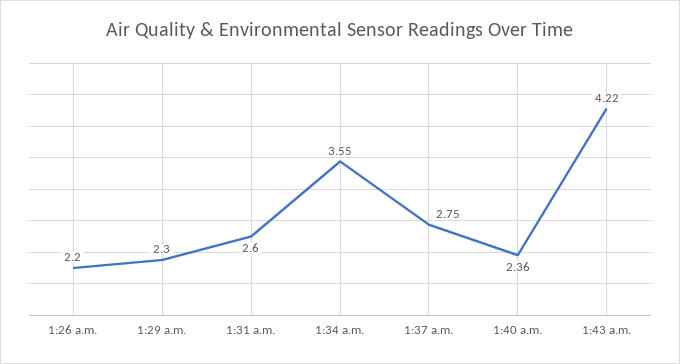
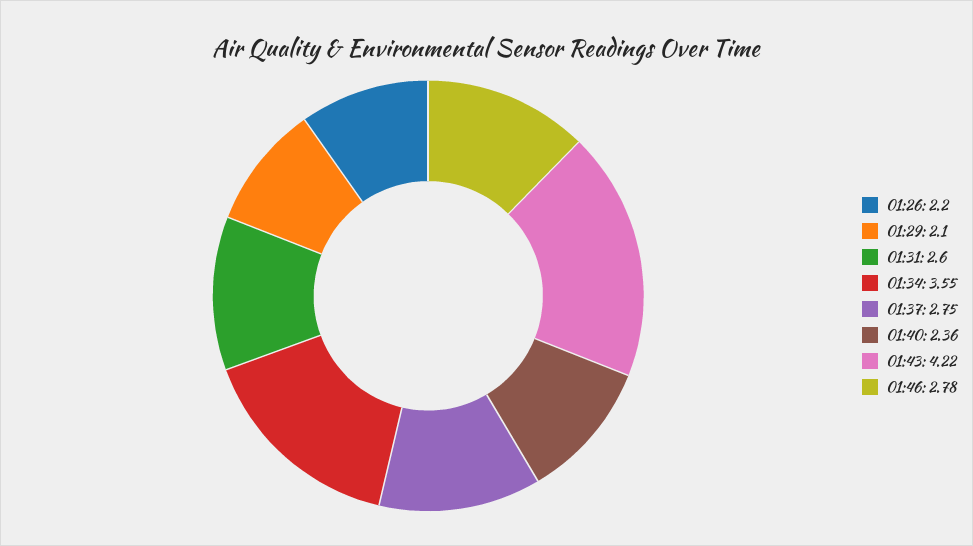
1:29 a.m.: 2.3 -> 2.1
01:46: none -> 2.78

